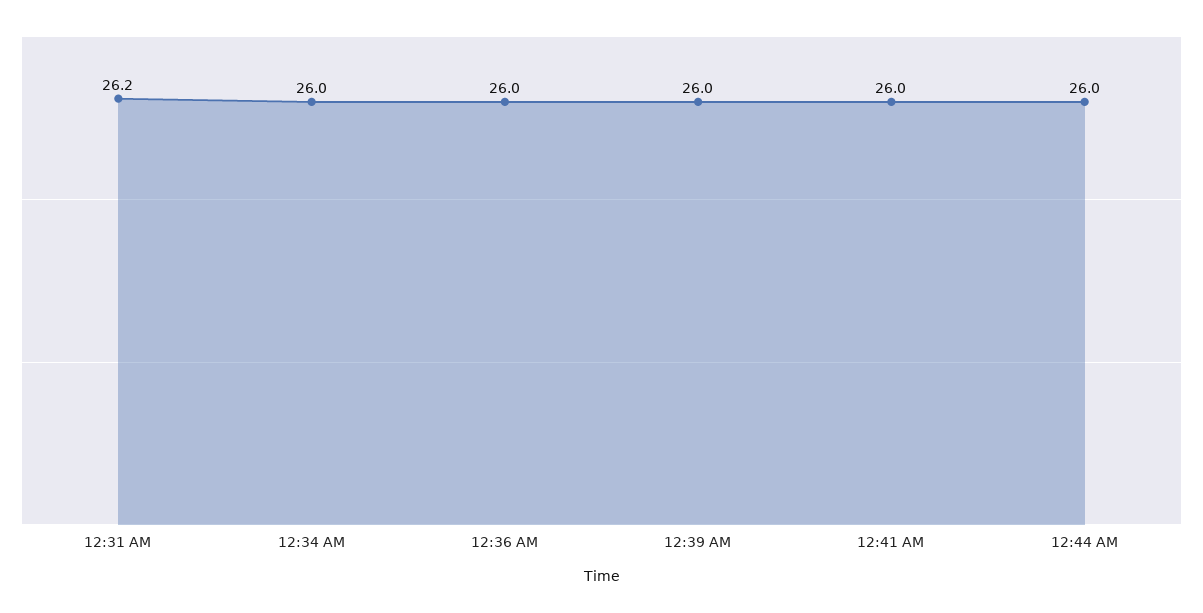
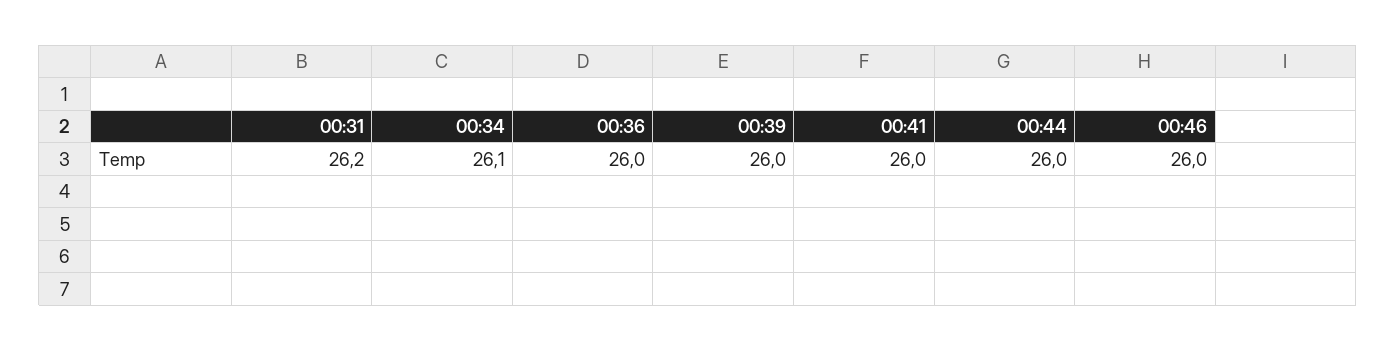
12:34 AM: 26 -> 26.1
00:46: none -> 26

